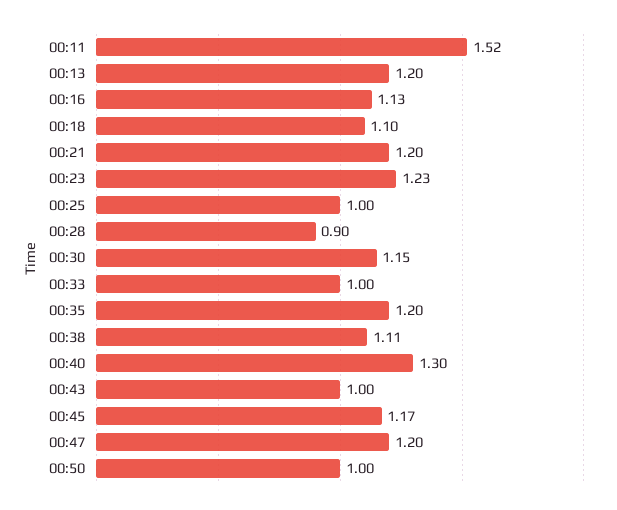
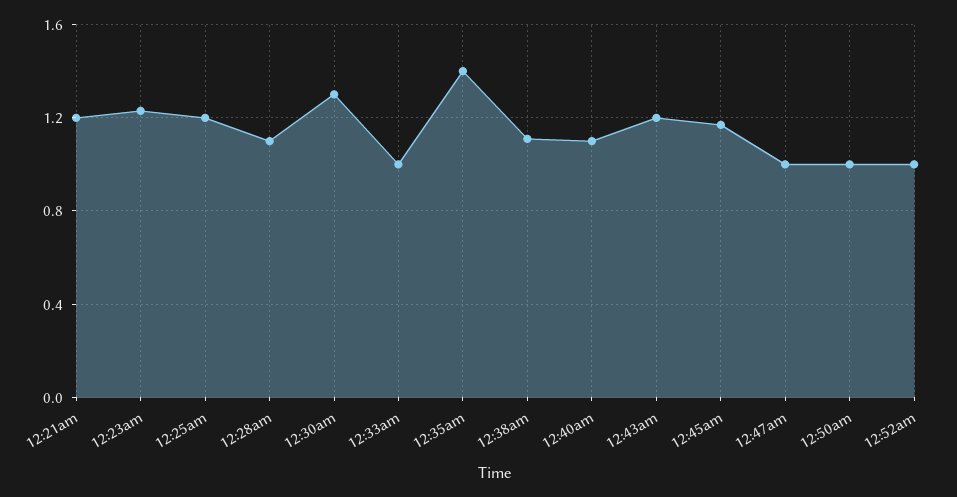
00:11: 1.52 -> none
00:13: 1.2 -> none
00:16: 1.13 -> none
00:18: 1.1 -> none
00:25: 1 -> 1.2
00:28: 0.9 -> 1.1
00:30: 1.15 -> 1.3
00:35: 1.2 -> 1.4
00:40: 1.3 -> 1.1
00:43: 1 -> 1.2
00:47: 1.2 -> 1
12:52am: none -> 1

